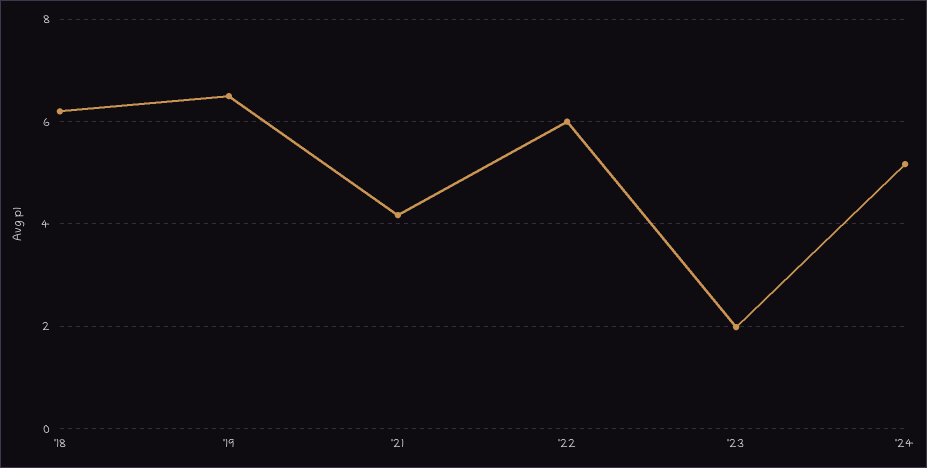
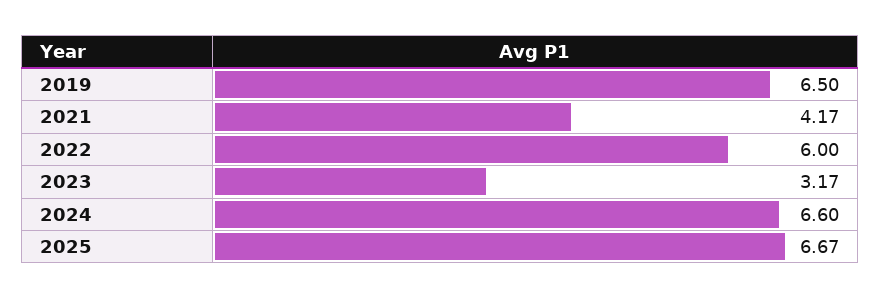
'18: 6.2 -> none
'23: 2 -> 3.17
'24: 5.2 -> 6.6
2025: none -> 6.67

